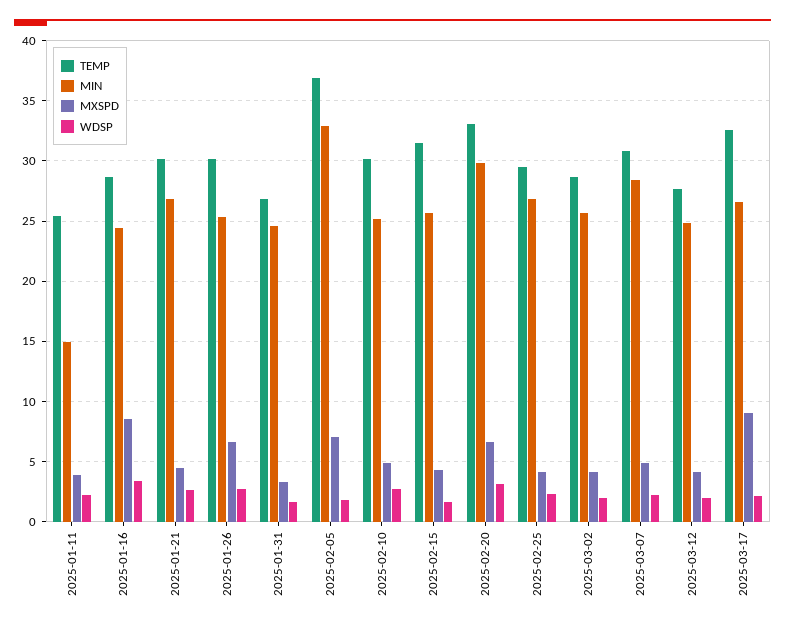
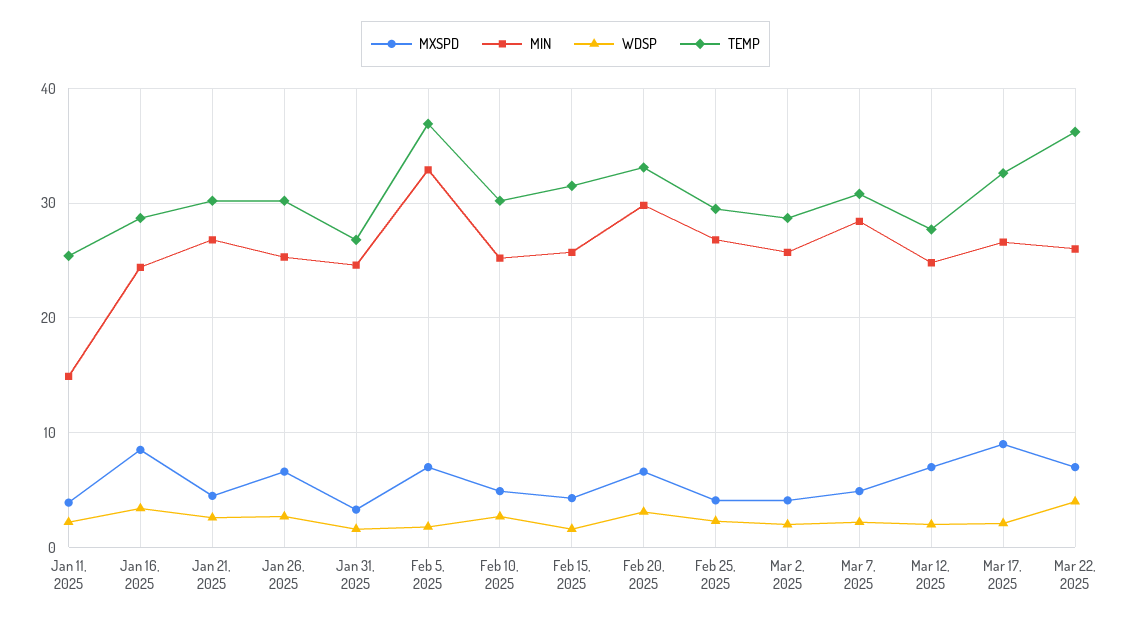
MXSPD, 2025-03-12: 4 -> 7
MXSPD, Mar 22, 2025: none -> 7
MIN, Mar 22, 2025: none -> 26
WDSP, Mar 22, 2025: none -> 4
TEMP, Mar 22, 2025: none -> 36

